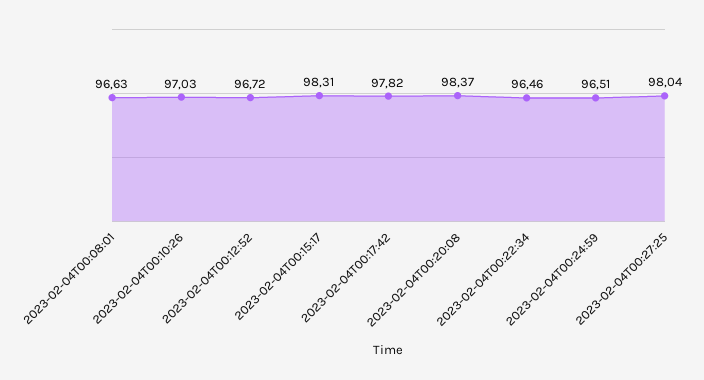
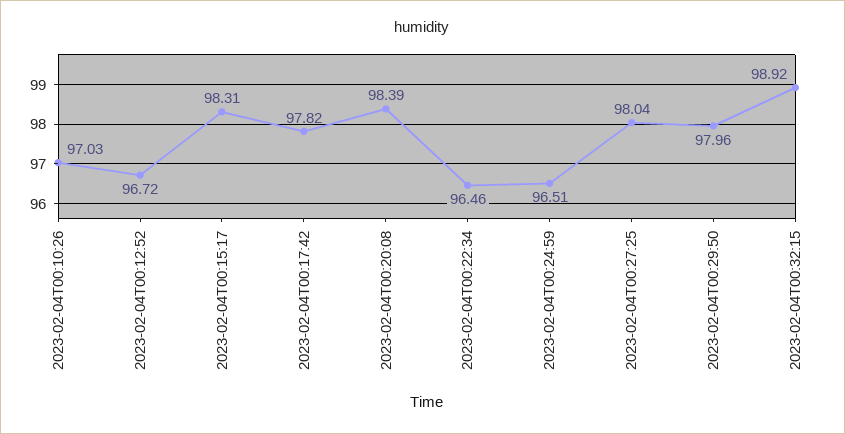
2023-02-04T00:08:01: 96.63 -> none
2023-02-04T00:20:08: 98.37 -> 98.39
2023-02-04T00:29:50: none -> 97.96
2023-02-04T00:32:15: none -> 98.92

